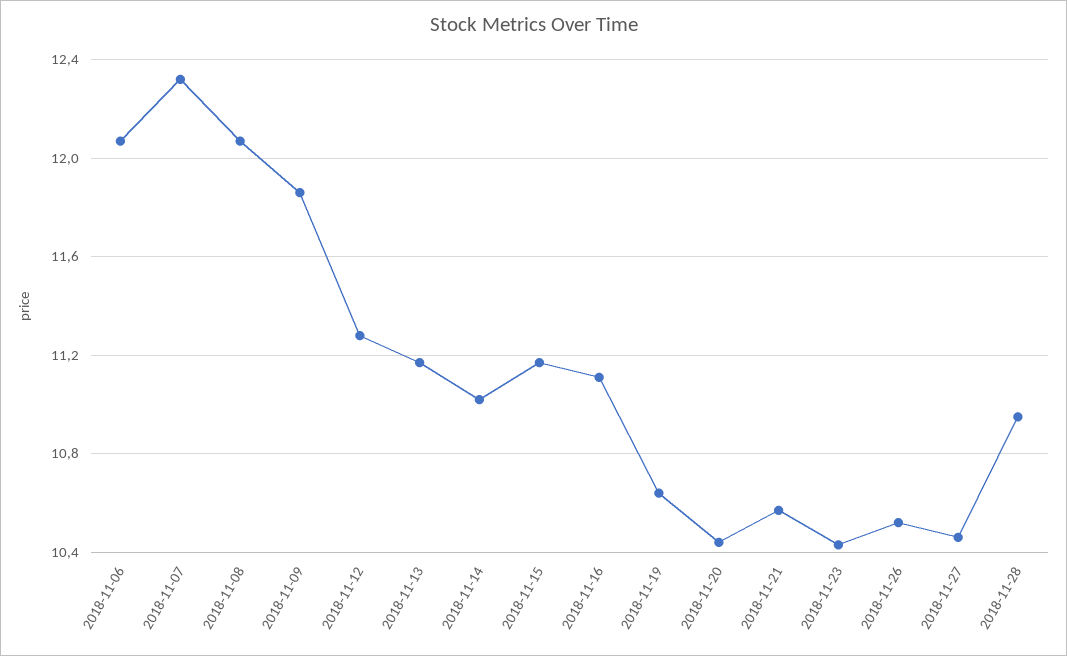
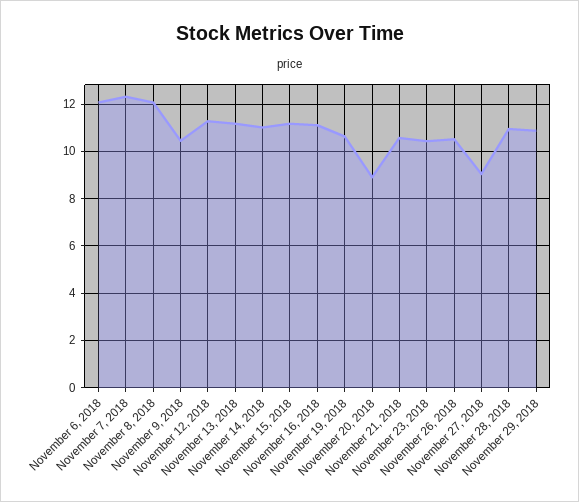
2018-11-09: 11.85 -> 10.5
2018-11-20: 10.45 -> 9
2018-11-27: 10.45 -> 9
November 29, 2018: none -> 11

